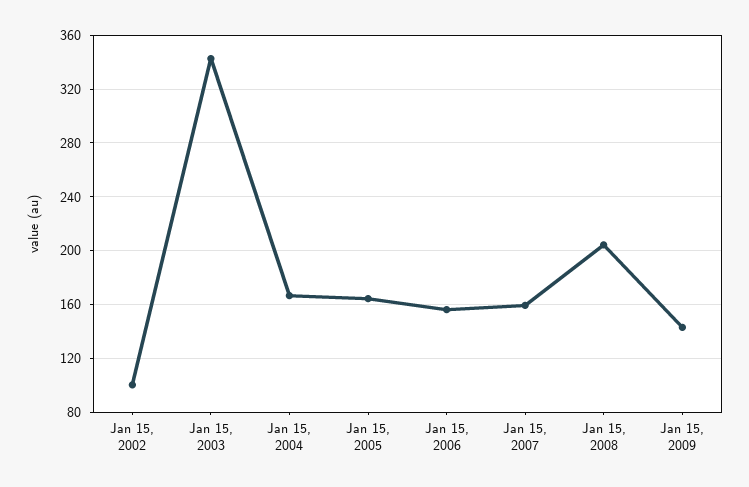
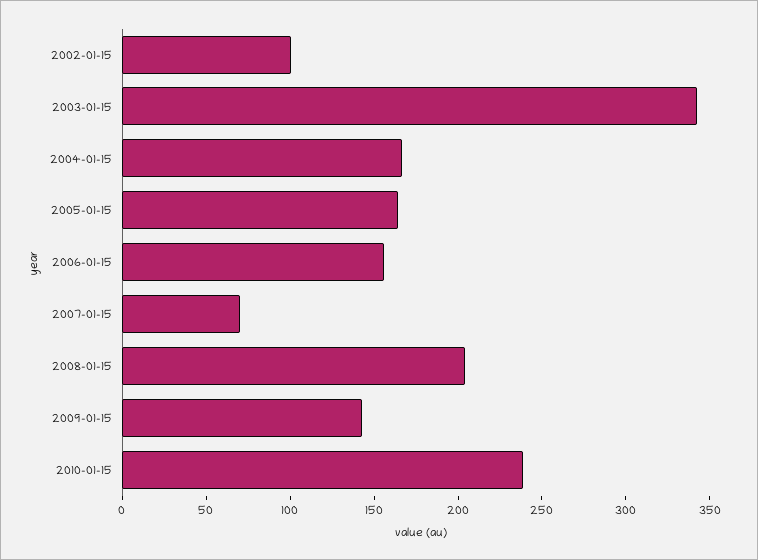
Jan 15, 2007: 160 -> 70
2010-01-15: none -> 240

